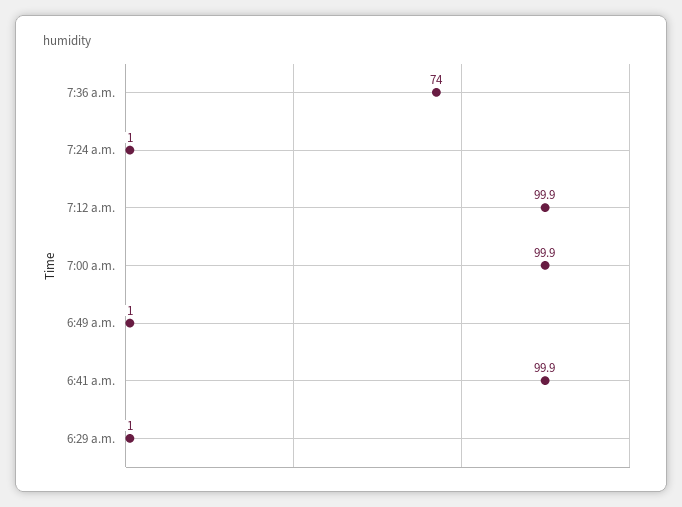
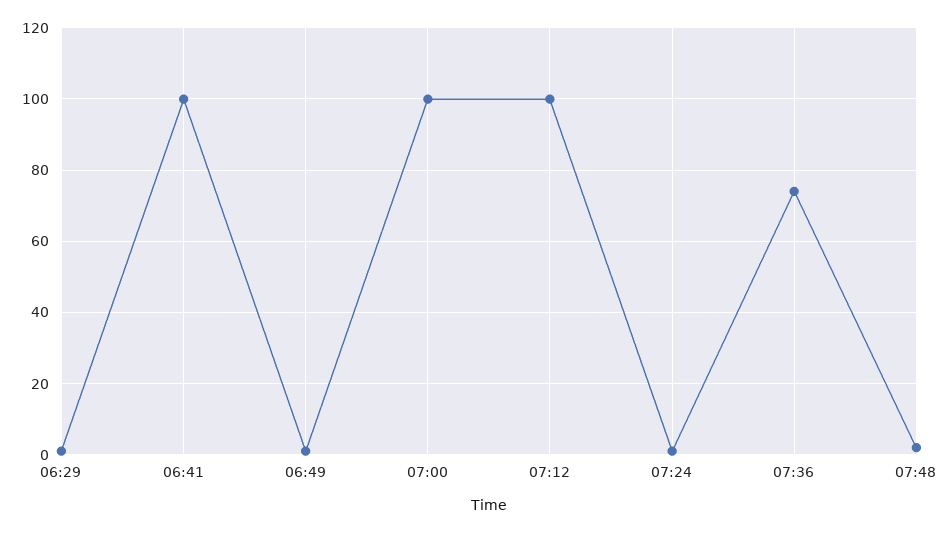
07:48: none -> 2

